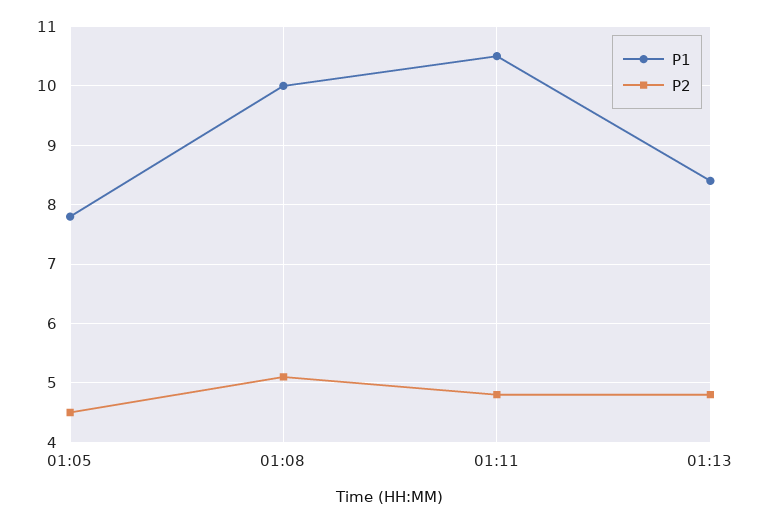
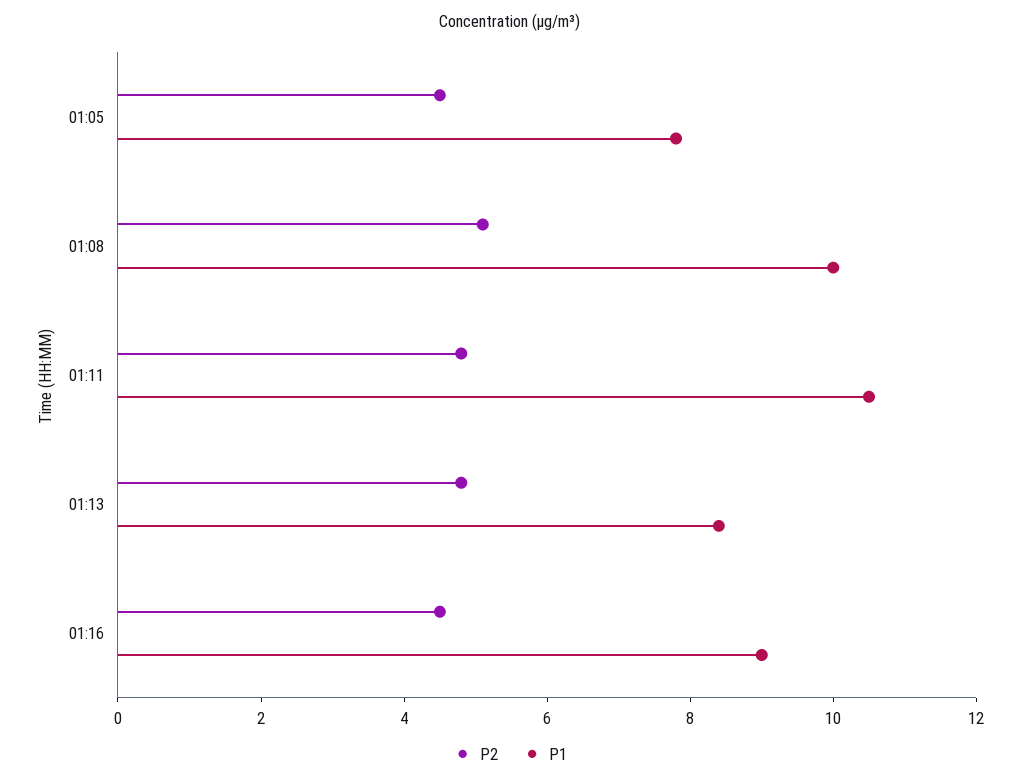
P2, 01:16: none -> 4.5
P1, 01:16: none -> 9

